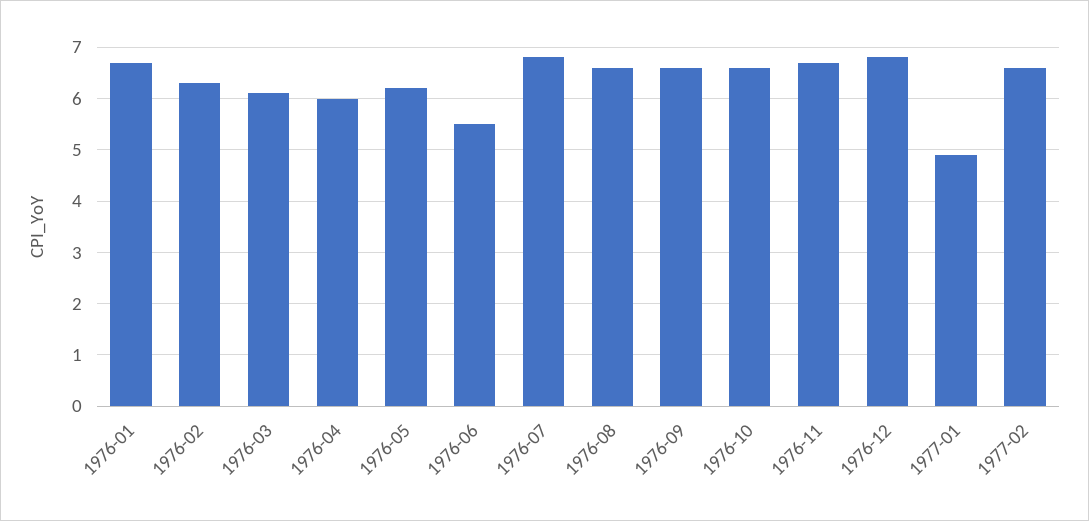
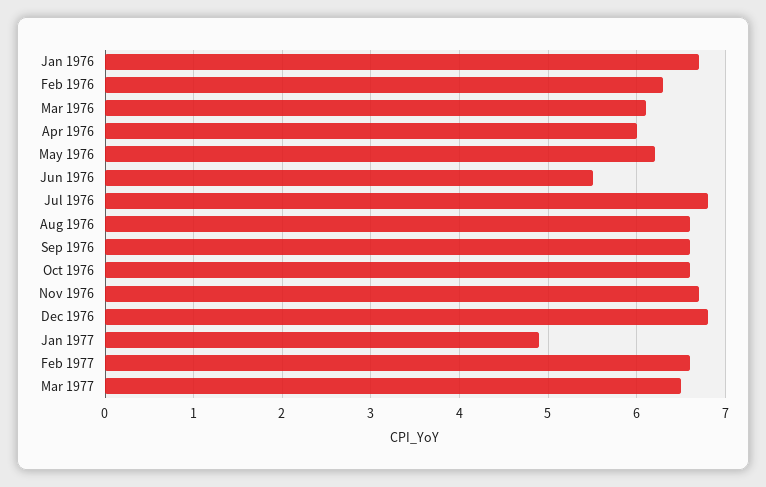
Mar 1977: none -> 6.5

